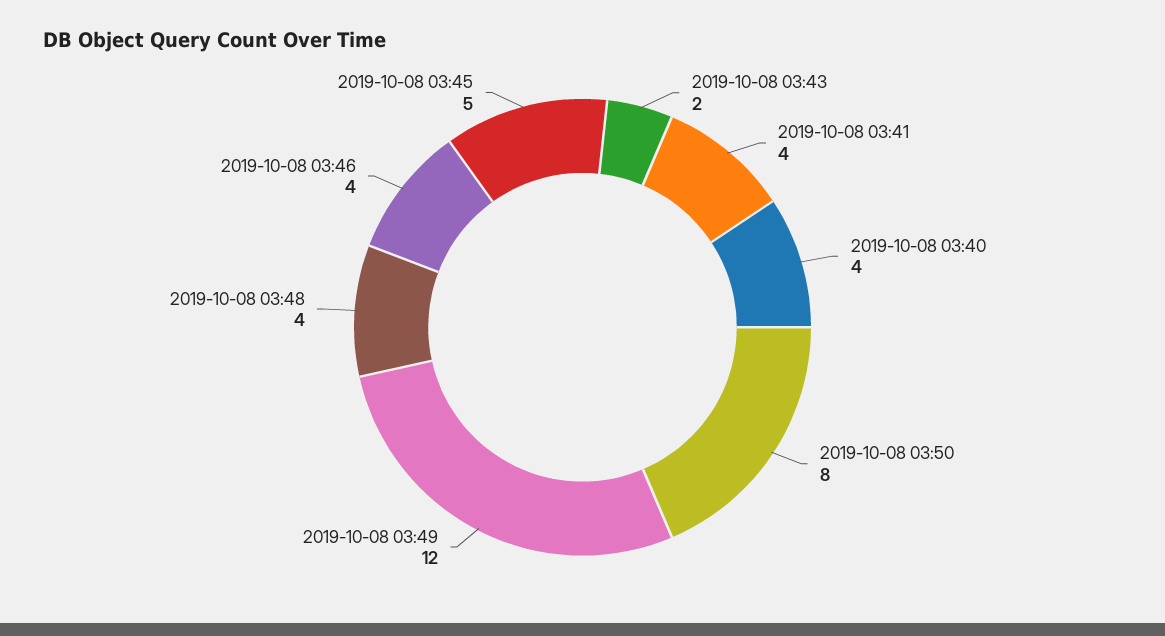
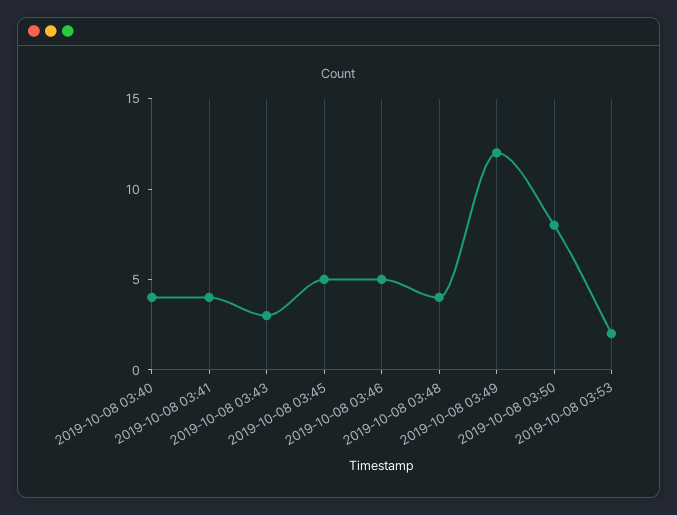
2019-10-08 03:43: 2 -> 3
2019-10-08 03:46: 4 -> 5
2019-10-08 03:53: none -> 2

